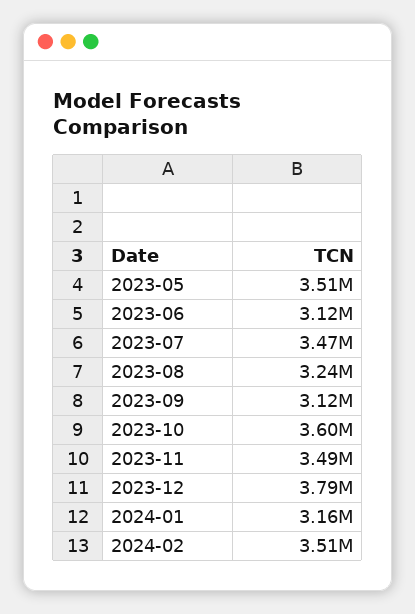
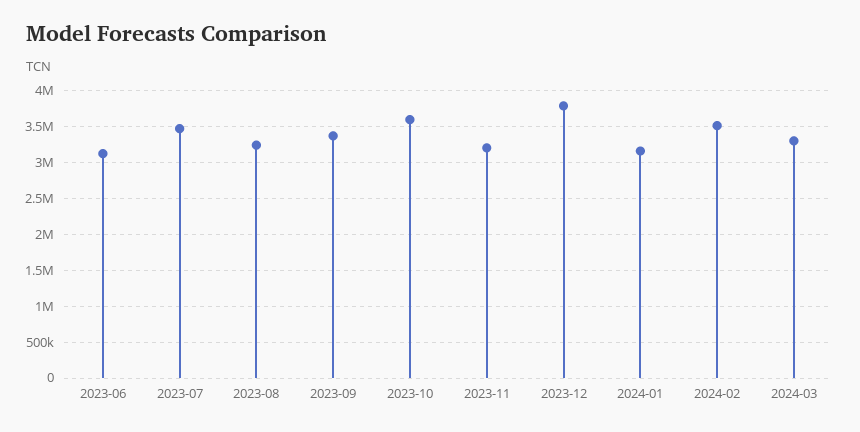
2023-05: 3510000 -> none
2023-09: 3120000 -> 3400000
2023-11: 3490000 -> 3200000
2024-03: none -> 3300000

